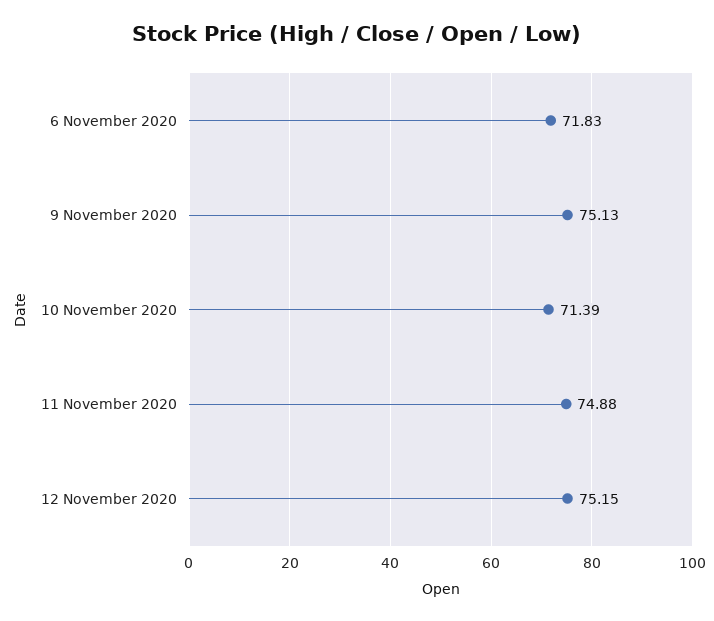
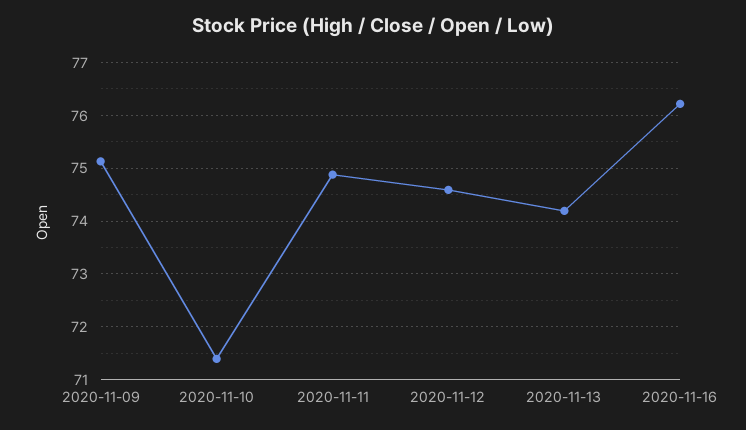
6 November 2020: 71.83 -> none
12 November 2020: 75.15 -> 74.6
2020-11-13: none -> 74.2
2020-11-16: none -> 76.2

